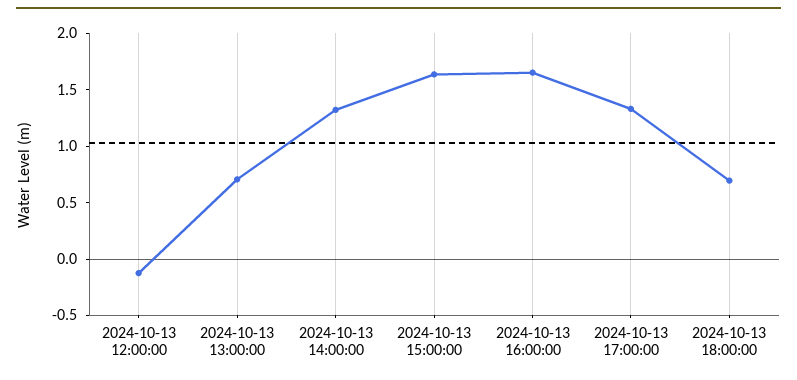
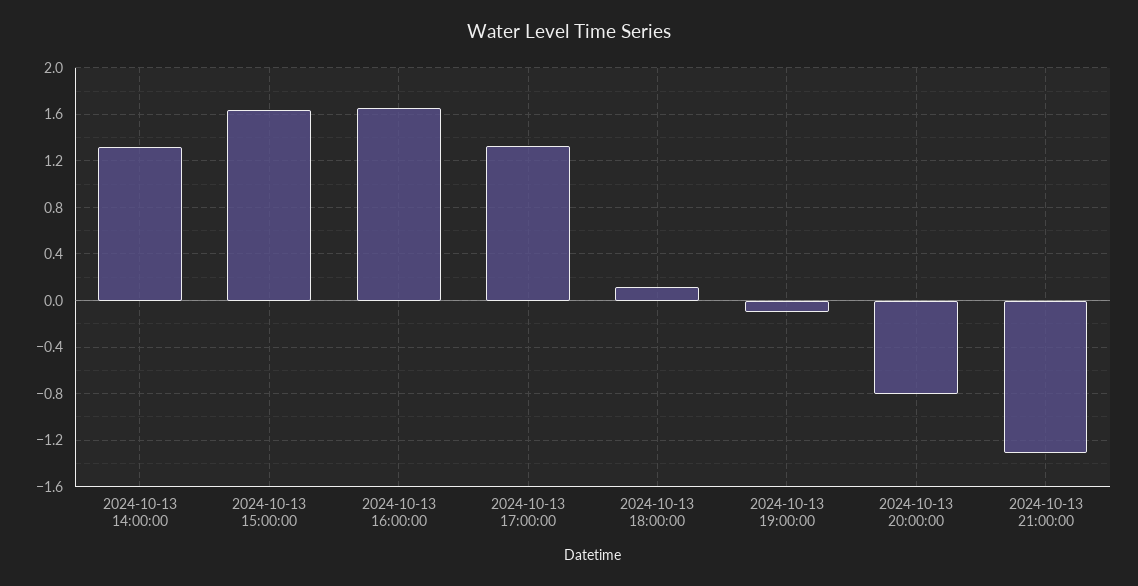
2024-10-13 12:00:00: -0.1 -> none
2024-10-13 13:00:00: 0.7 -> none
2024-10-13 18:00:00: 0.7 -> 0.1
2024-10-13 19:00:00: none -> -0.1
2024-10-13 20:00:00: none -> -0.8
2024-10-13 21:00:00: none -> -1.3

